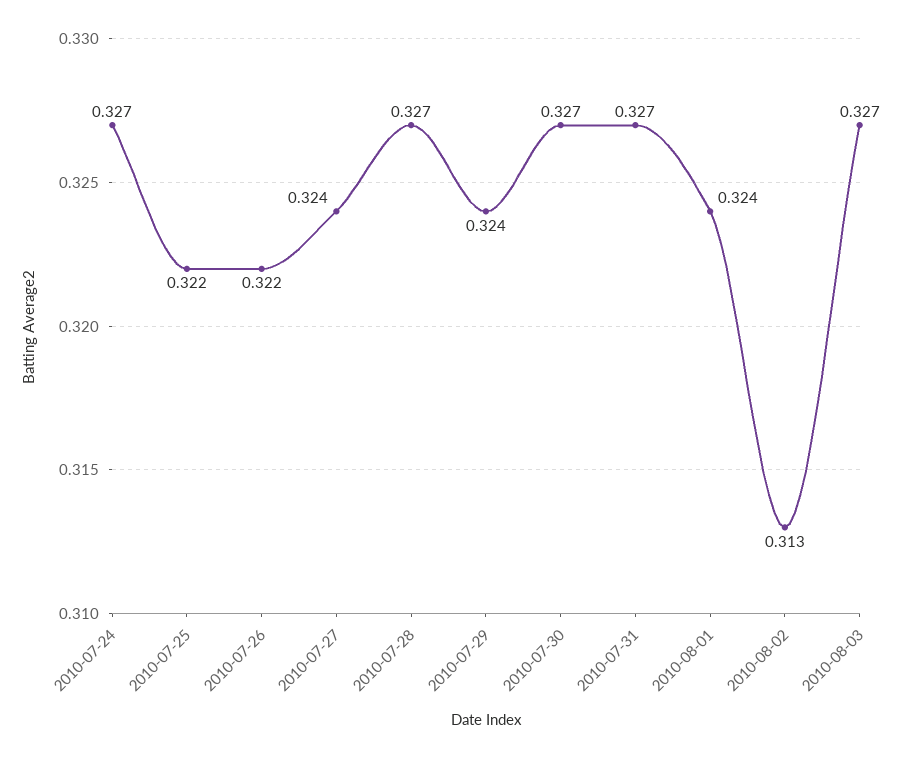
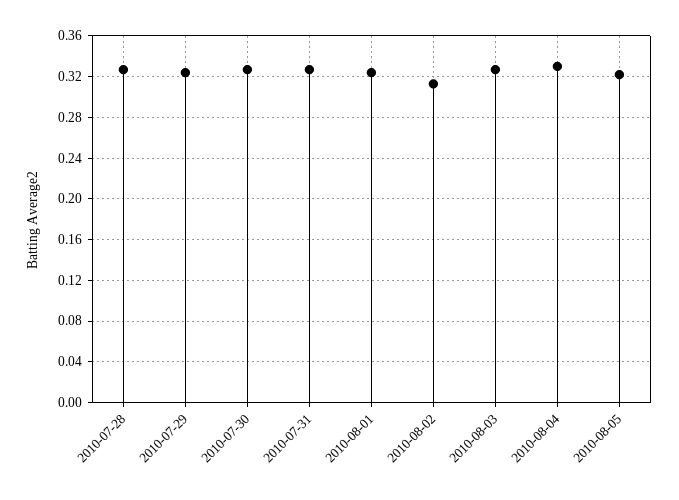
2010-07-24: 0.327 -> none
2010-07-25: 0.322 -> none
2010-07-26: 0.322 -> none
2010-07-27: 0.324 -> none
2010-08-04: none -> 0.33
2010-08-05: none -> 0.32

